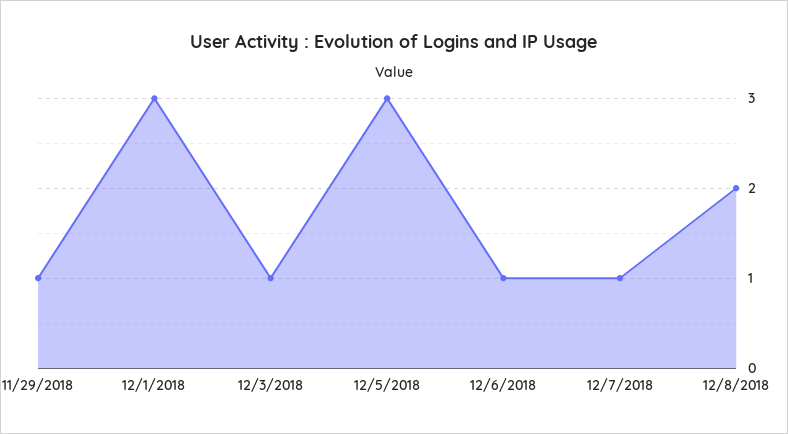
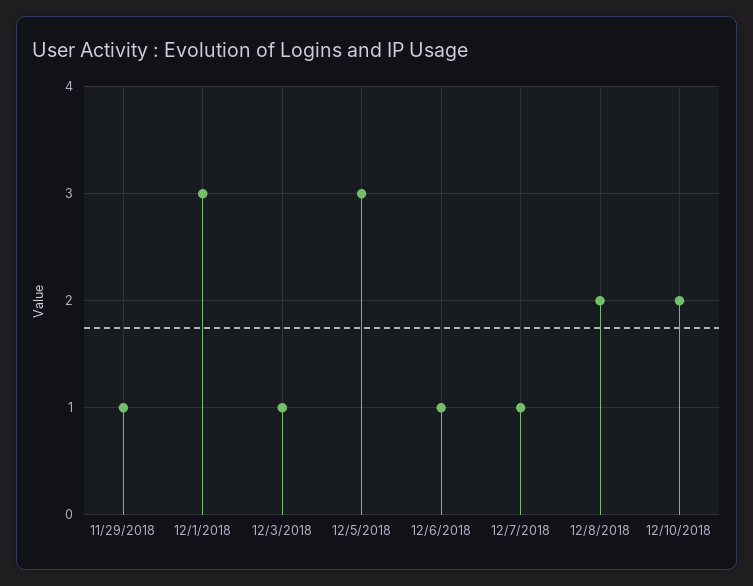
12/10/2018: none -> 2

